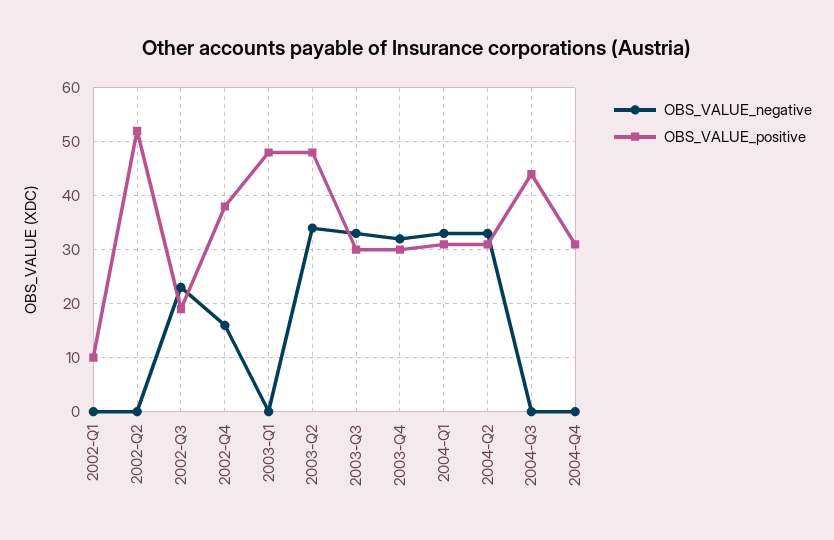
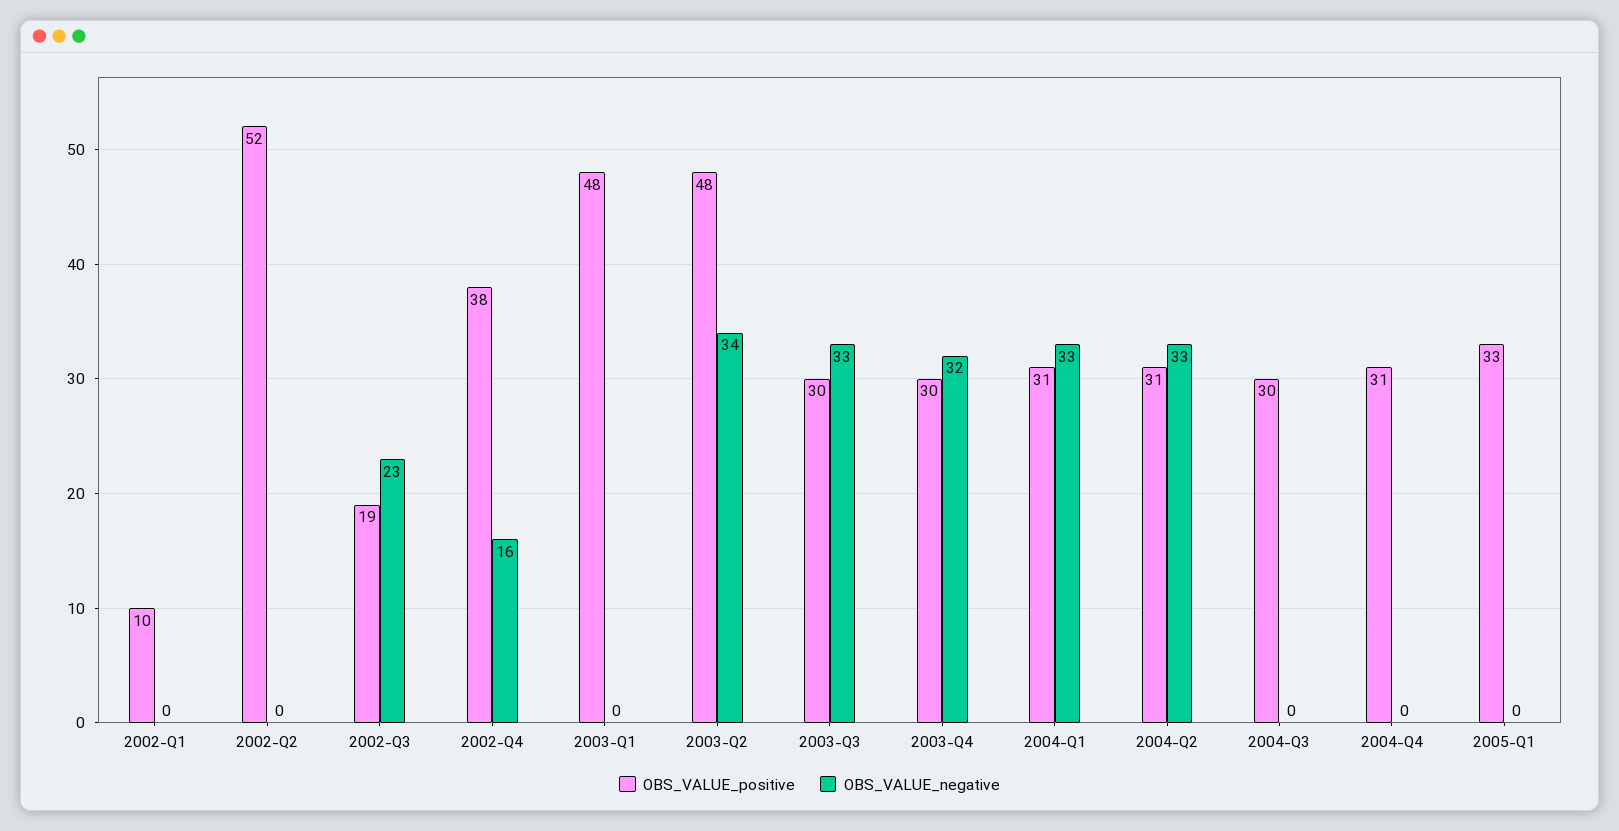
OBS_VALUE_positive, 2004-Q3: 45 -> 30
OBS_VALUE_positive, 2005-Q1: none -> 33
OBS_VALUE_negative, 2005-Q1: none -> 0

